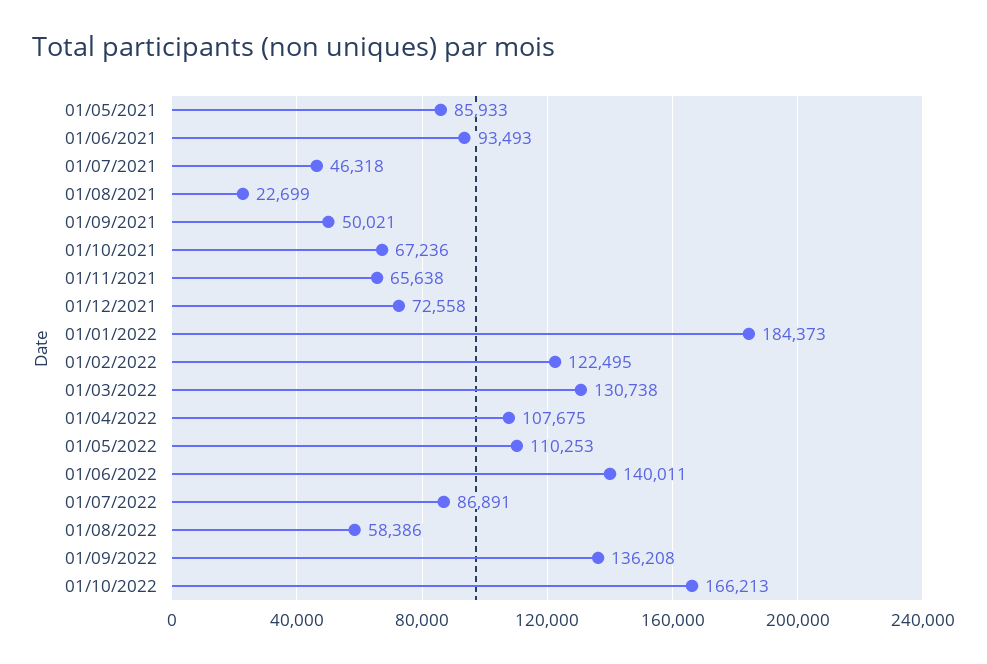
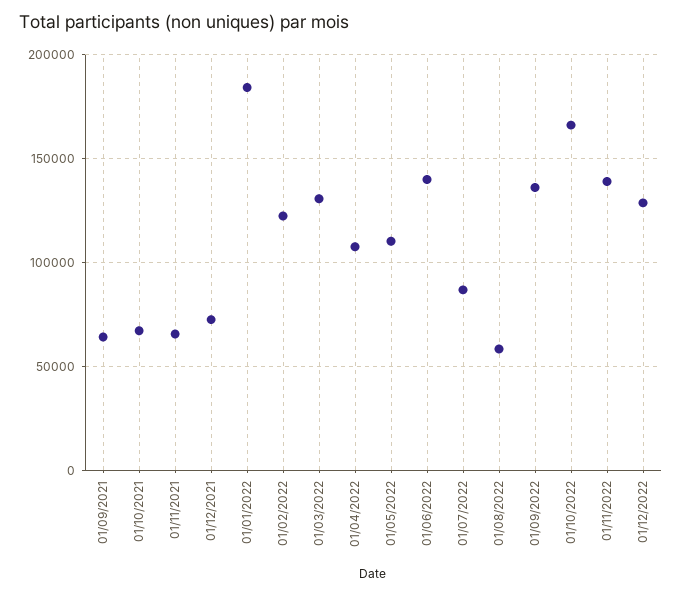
01/05/2021: 85933 -> none
01/06/2021: 93493 -> none
01/07/2021: 46318 -> none
01/08/2021: 22699 -> none
01/09/2021: 50021 -> 65000
01/11/2022: none -> 140000
01/12/2022: none -> 130000

